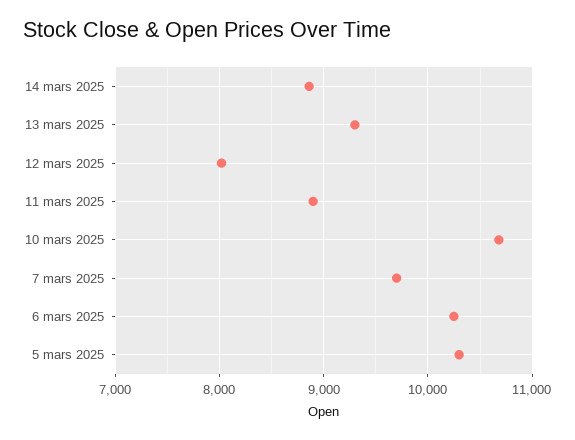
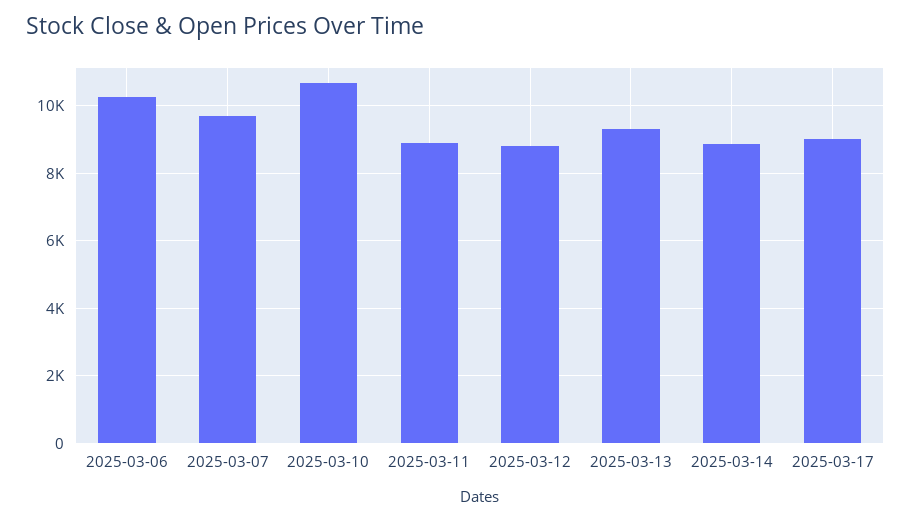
12 mars 2025: 8000 -> 8800
5 mars 2025: 10300 -> none
2025-03-17: none -> 9000

